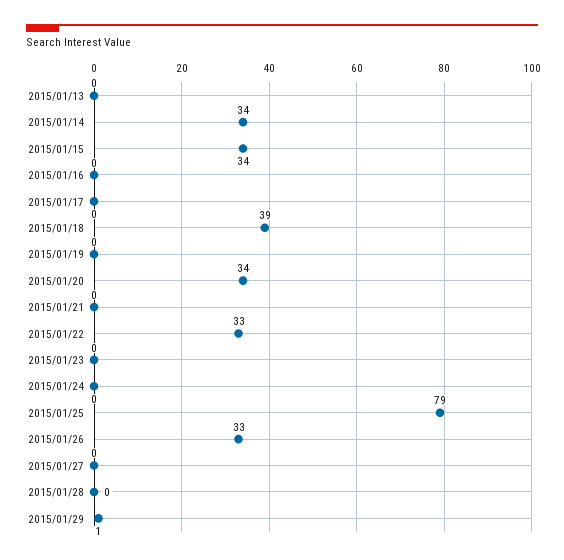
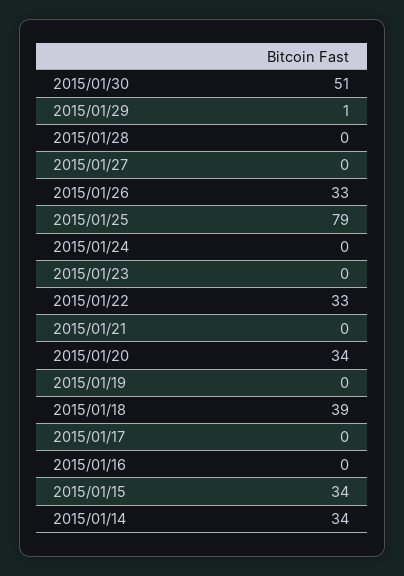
2015/01/13: 0 -> none
2015/01/30: none -> 51

